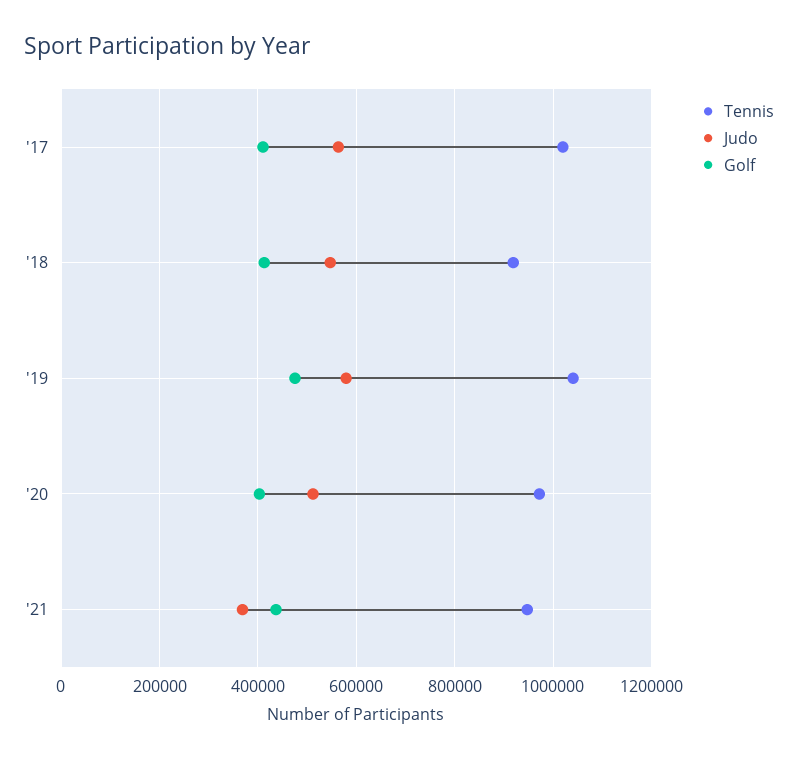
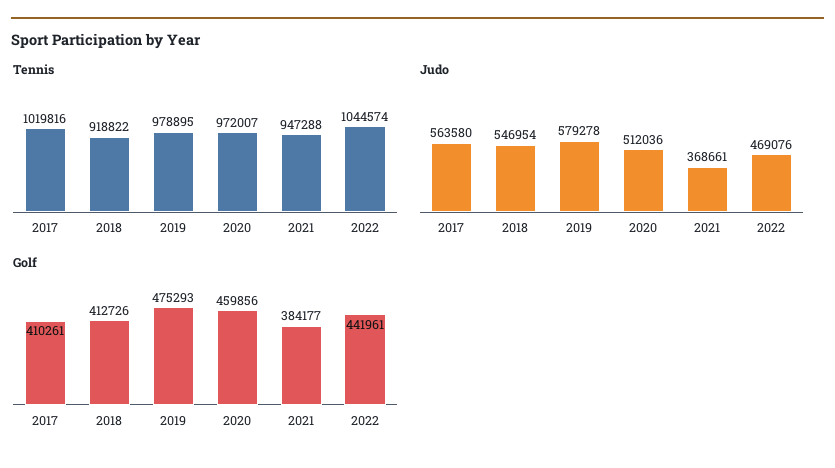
Tennis, '19: 1040000 -> 978895
Golf, '20: 400000 -> 459856
Golf, '21: 440000 -> 384177
Tennis, 2022: none -> 1044574
Judo, 2022: none -> 469076
Golf, 2022: none -> 441961

